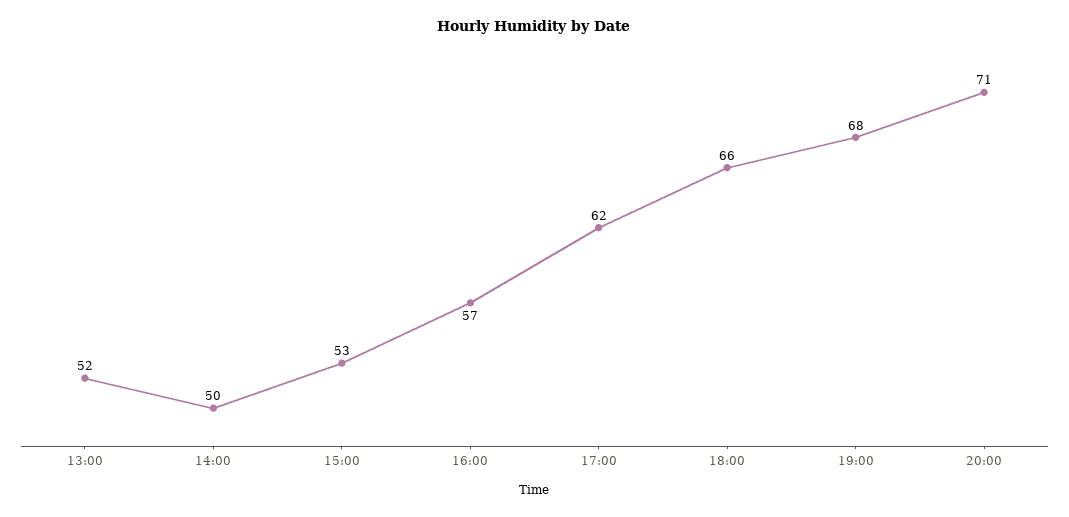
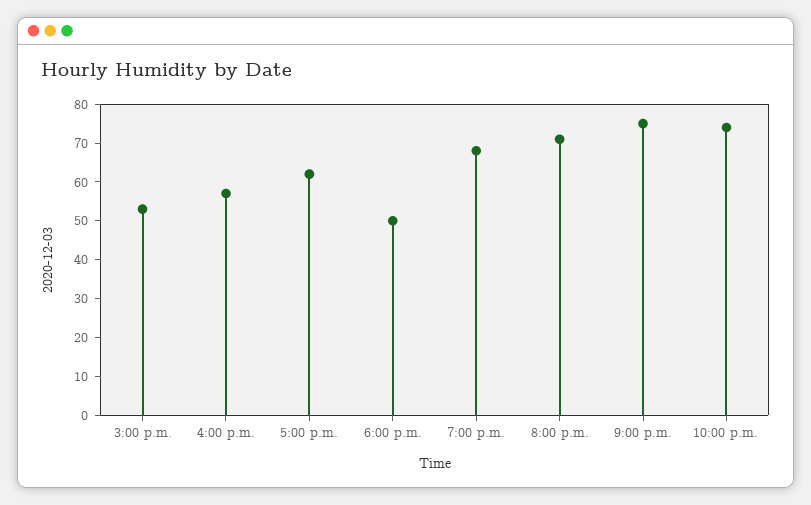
13:00: 52 -> none
14:00: 50 -> none
18:00: 66 -> 50
9:00 p.m.: none -> 75
10:00 p.m.: none -> 75

